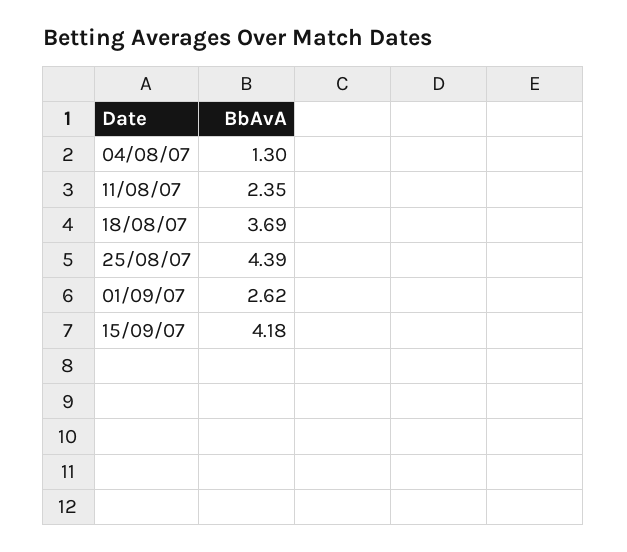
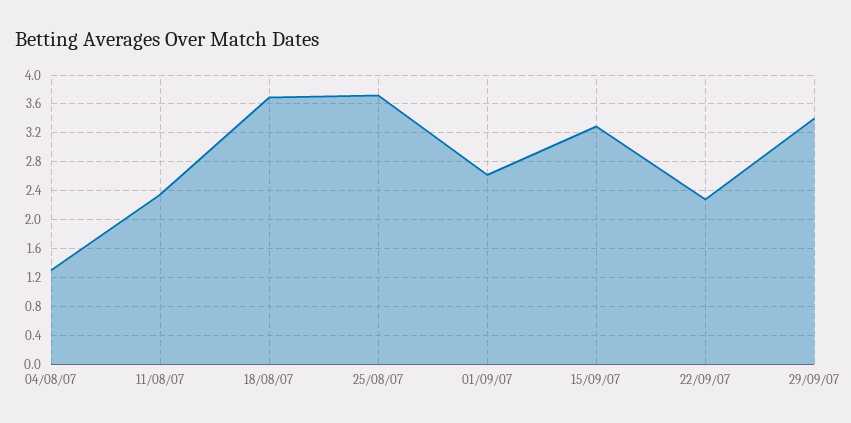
25/08/07: 4.39 -> 3.7
15/09/07: 4.18 -> 3.3
22/09/07: none -> 2.3
29/09/07: none -> 3.4

